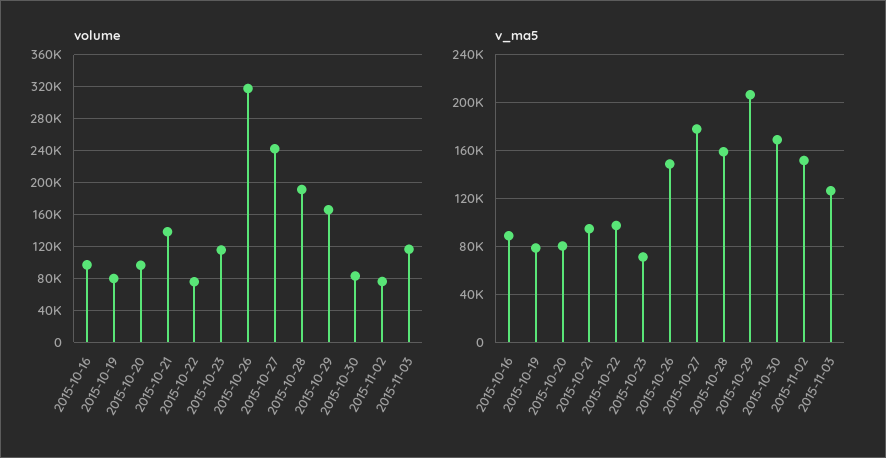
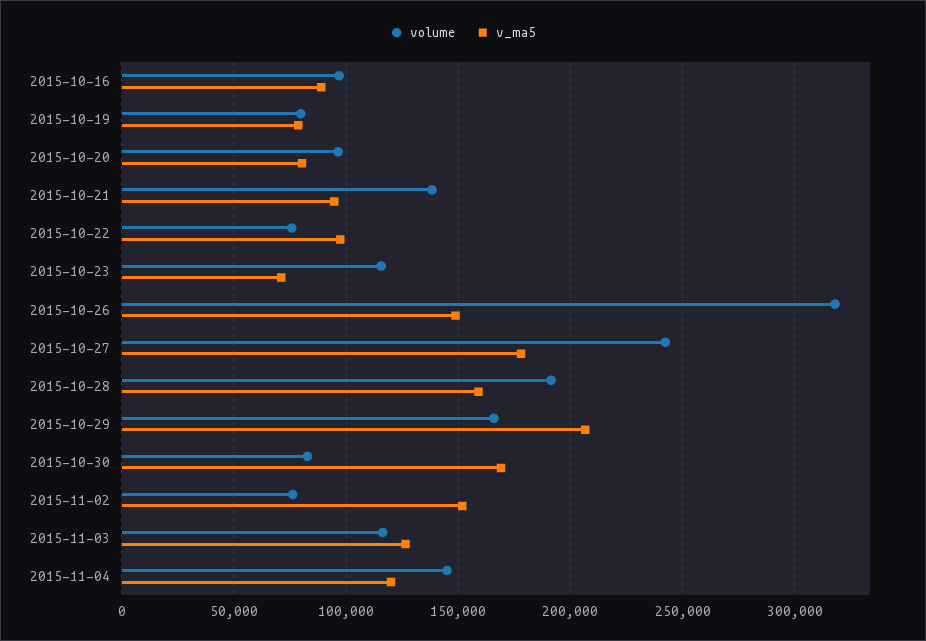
volume, 2015-11-04: none -> 145000
v_ma5, 2015-11-04: none -> 120000

